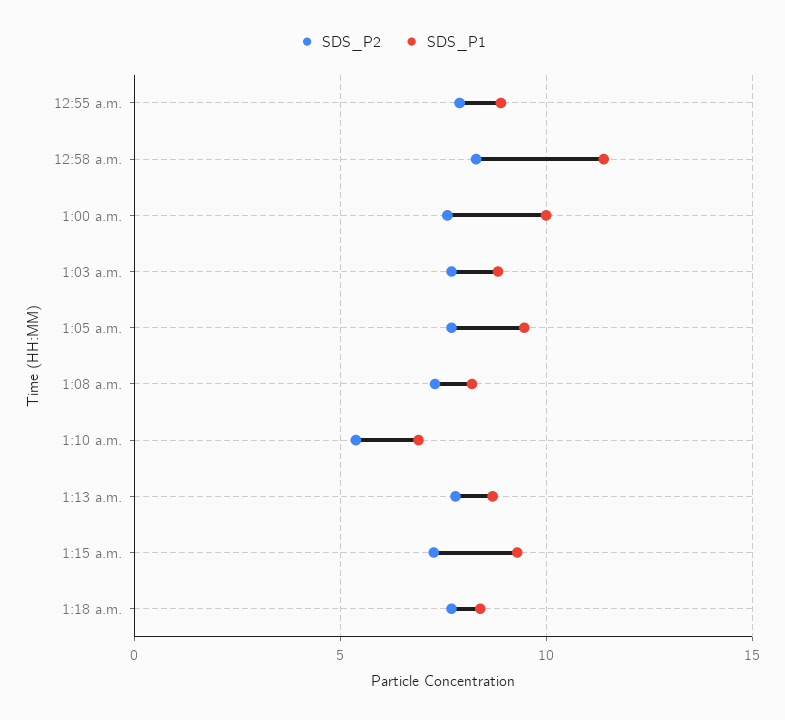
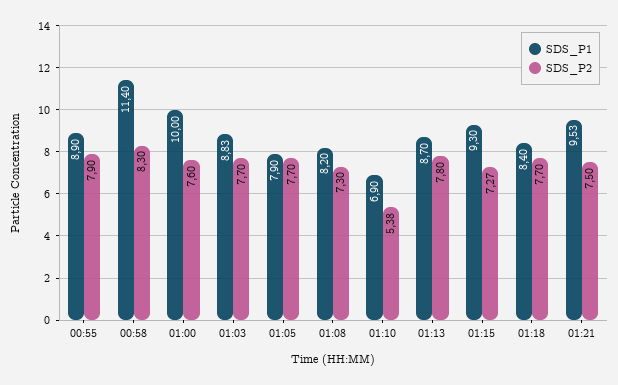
SDS_P1, 1:05 a.m.: 9.5 -> 7.9
SDS_P1, 01:21: none -> 9.53
SDS_P2, 01:21: none -> 7.5

